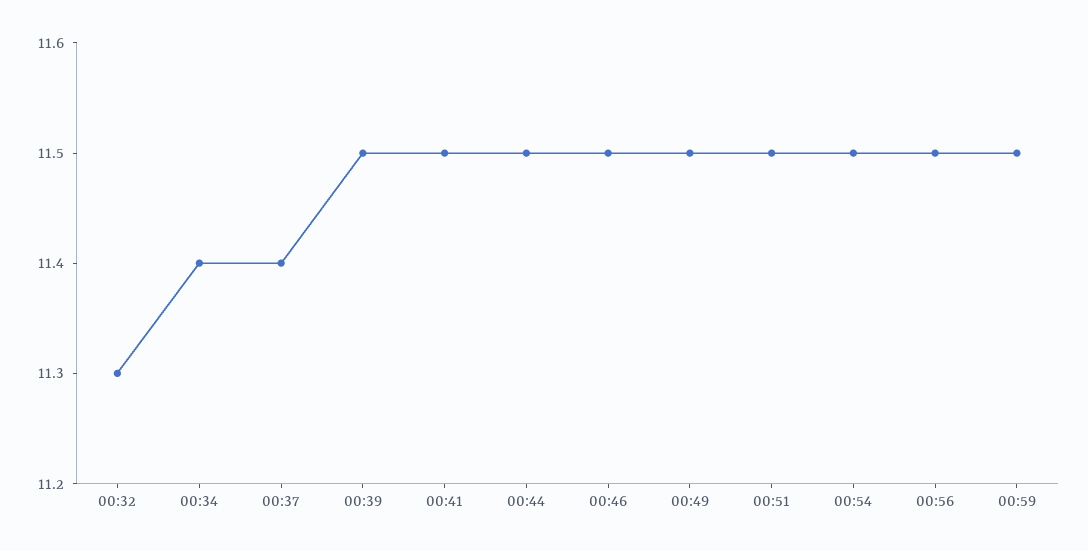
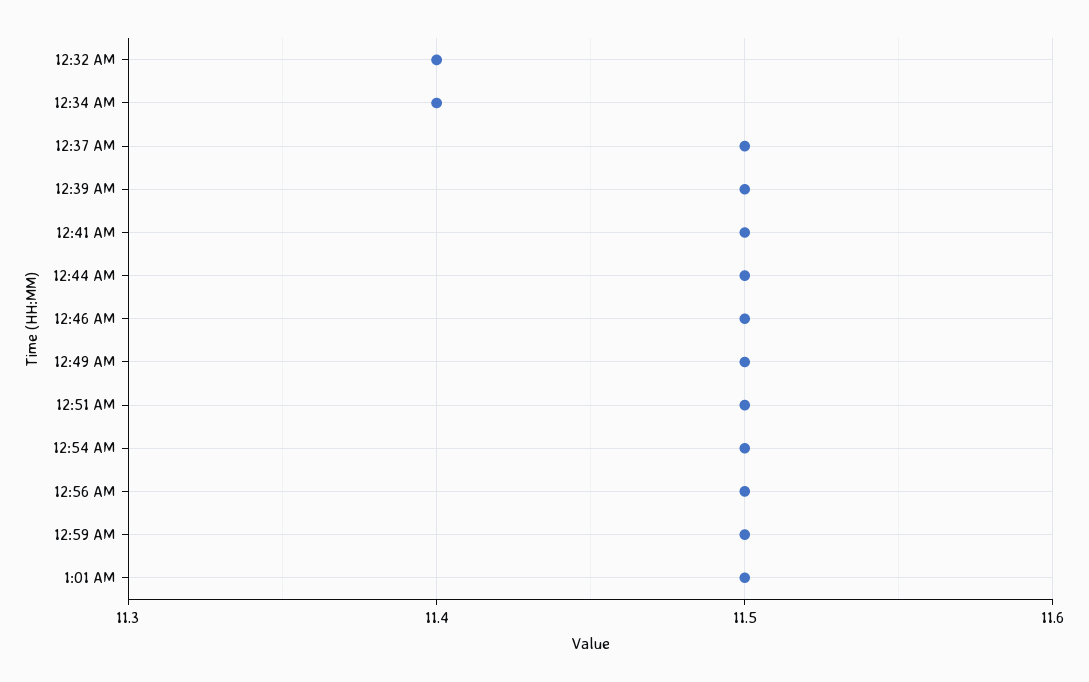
00:32: 11.3 -> 11.4
00:37: 11.4 -> 11.5
1:01 AM: none -> 11.5

